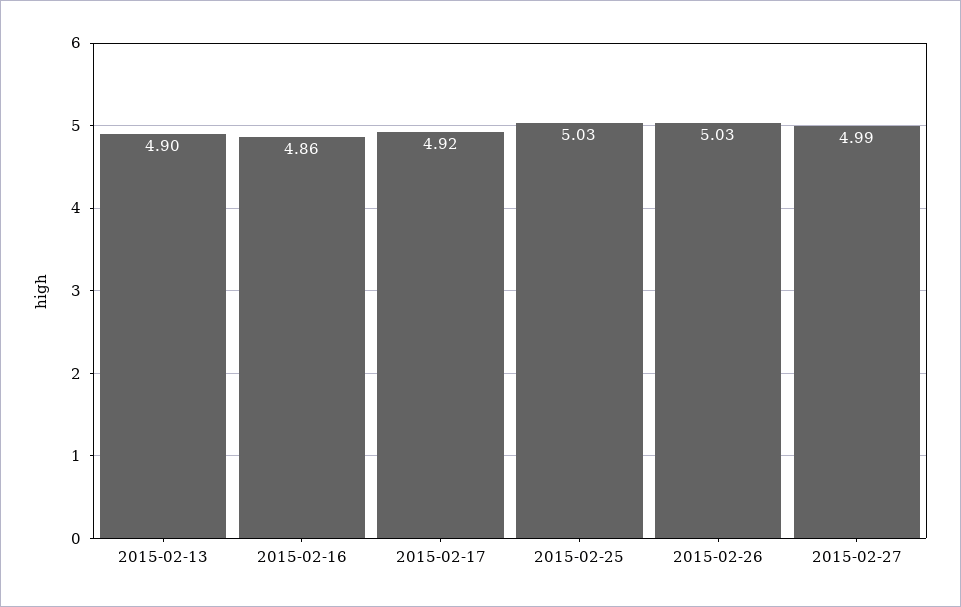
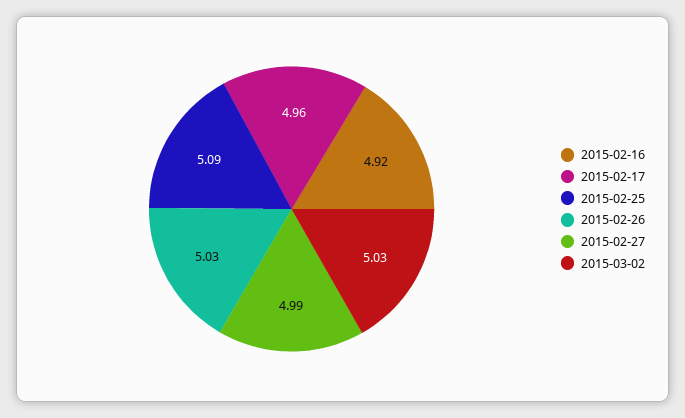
2015-02-13: 4.9 -> none
2015-02-16: 4.86 -> 4.92
2015-02-17: 4.92 -> 4.96
2015-02-25: 5.03 -> 5.09
2015-03-02: none -> 5.03

